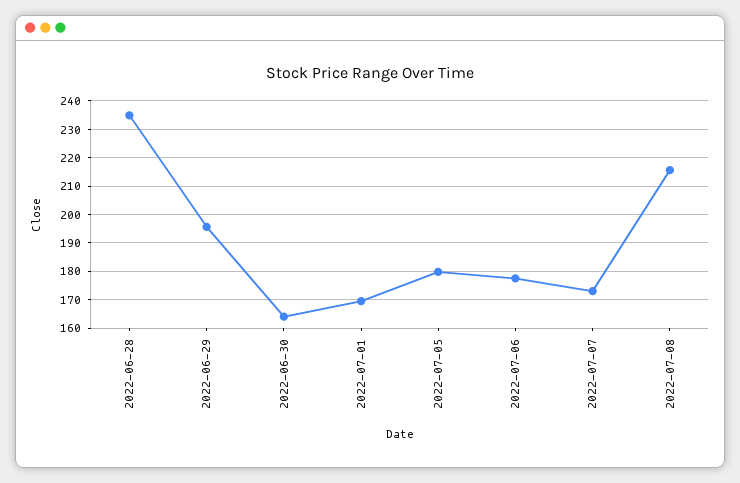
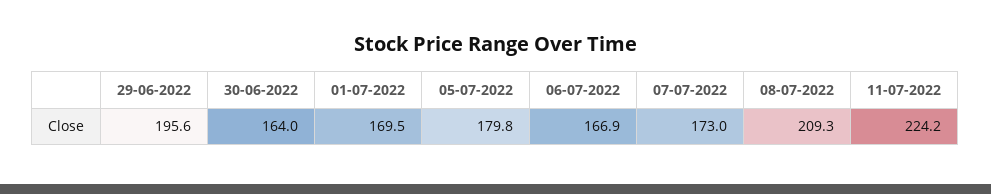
2022-06-28: 235 -> none
2022-07-06: 177.5 -> 166.9
2022-07-08: 215 -> 209.3
11-07-2022: none -> 224.2

